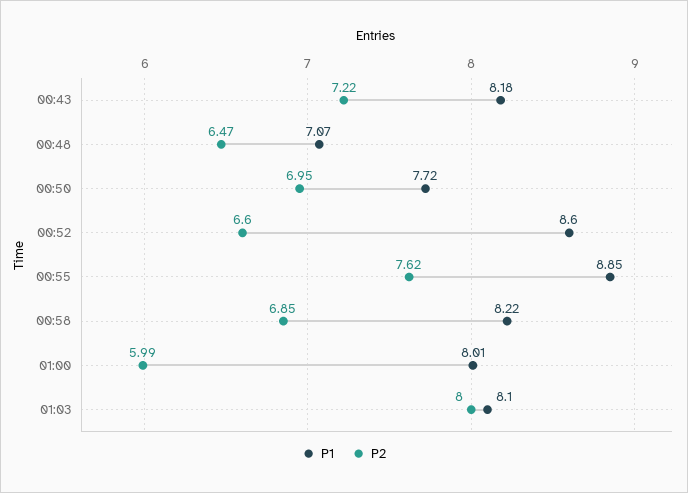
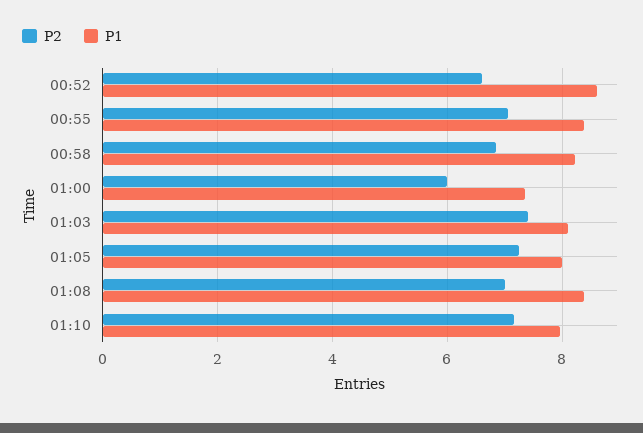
P1, 00:43: 8.18 -> none
P2, 00:43: 7.22 -> none
P1, 00:48: 7.07 -> none
P2, 00:48: 6.47 -> none
P1, 00:50: 7.72 -> none
P2, 00:50: 6.95 -> none
P1, 00:55: 8.85 -> 8.4
P2, 00:55: 7.62 -> 7
P1, 01:00: 8.01 -> 7.4
P2, 01:03: 8 -> 7.4
P2, 01:05: none -> 7.2
P1, 01:05: none -> 8
P2, 01:08: none -> 7
P1, 01:08: none -> 8.4
P2, 01:10: none -> 7.2
P1, 01:10: none -> 8

